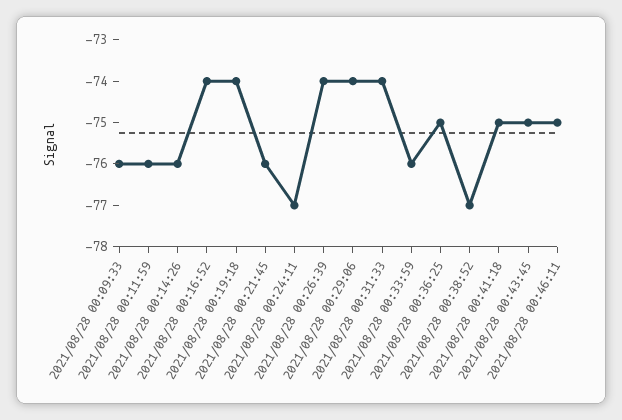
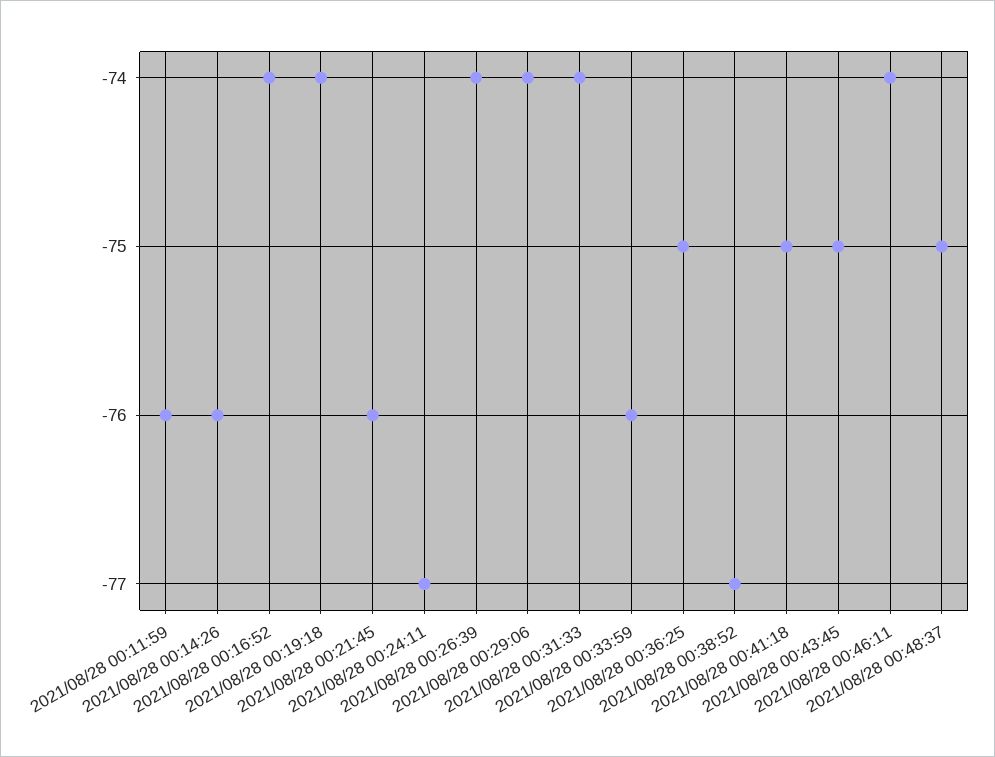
2021/08/28 00:09:33: -76 -> none
2021/08/28 00:46:11: -75 -> -74
2021/08/28 00:48:37: none -> -75

